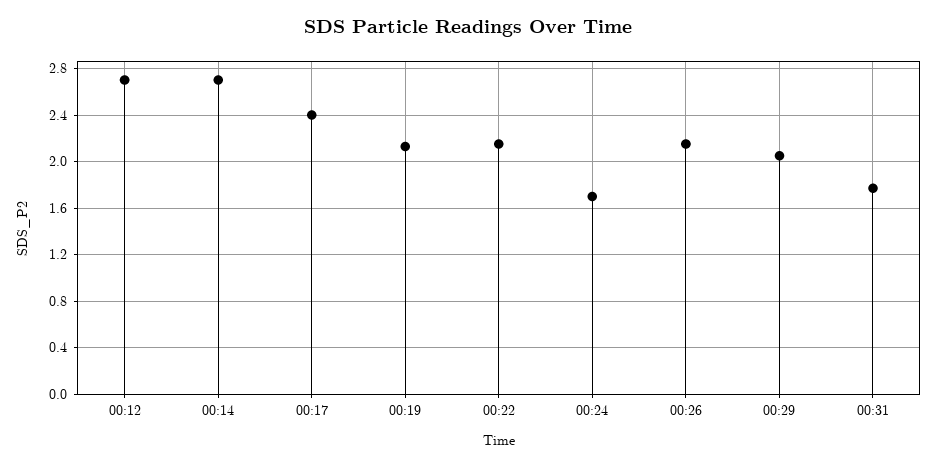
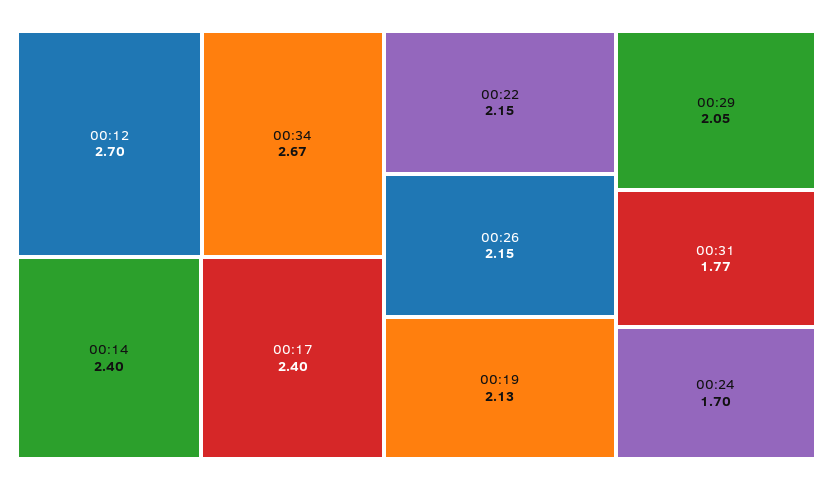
00:14: 2.7 -> 2.4
00:34: none -> 2.67

